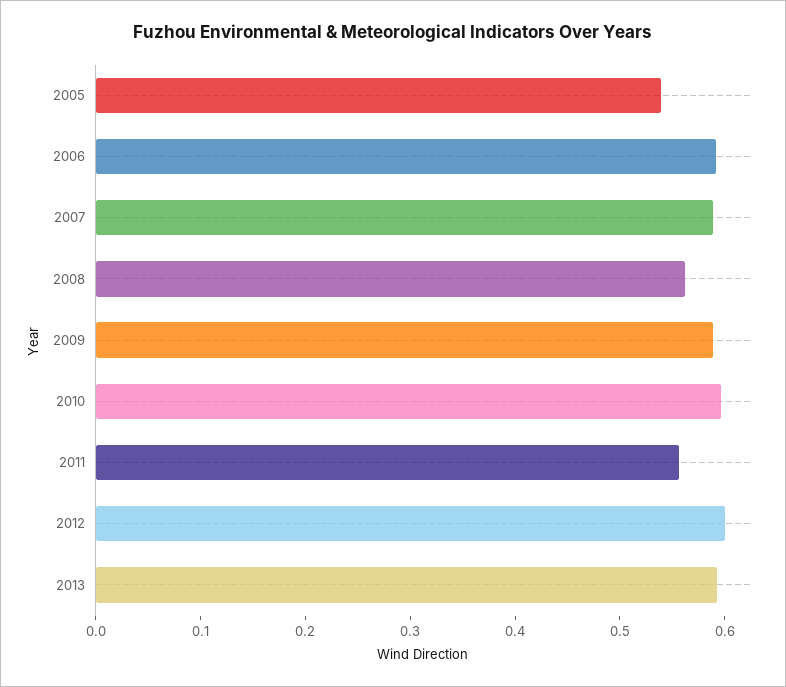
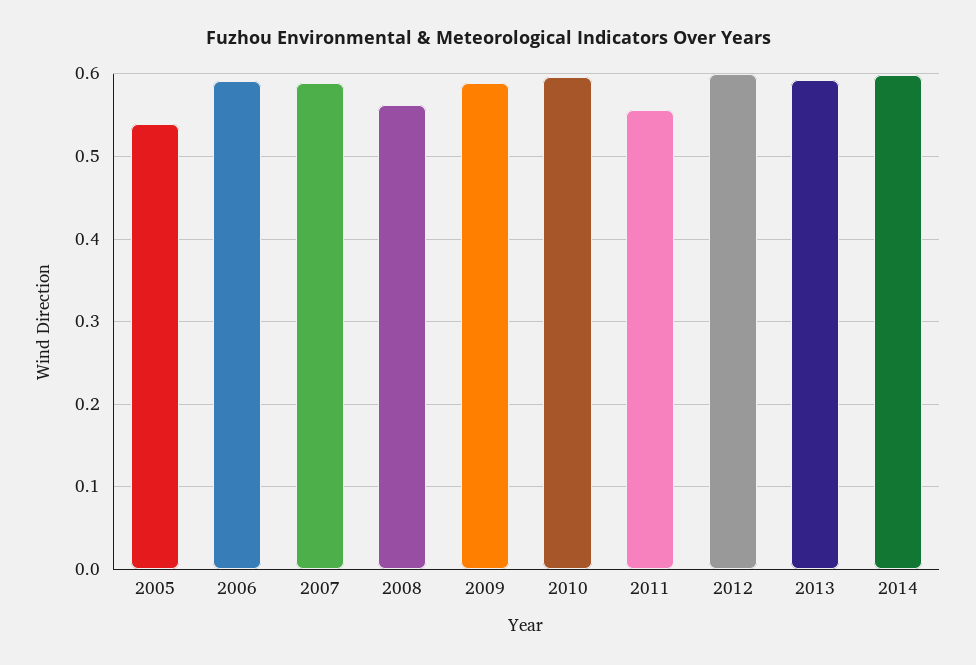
2014: none -> 0.6

